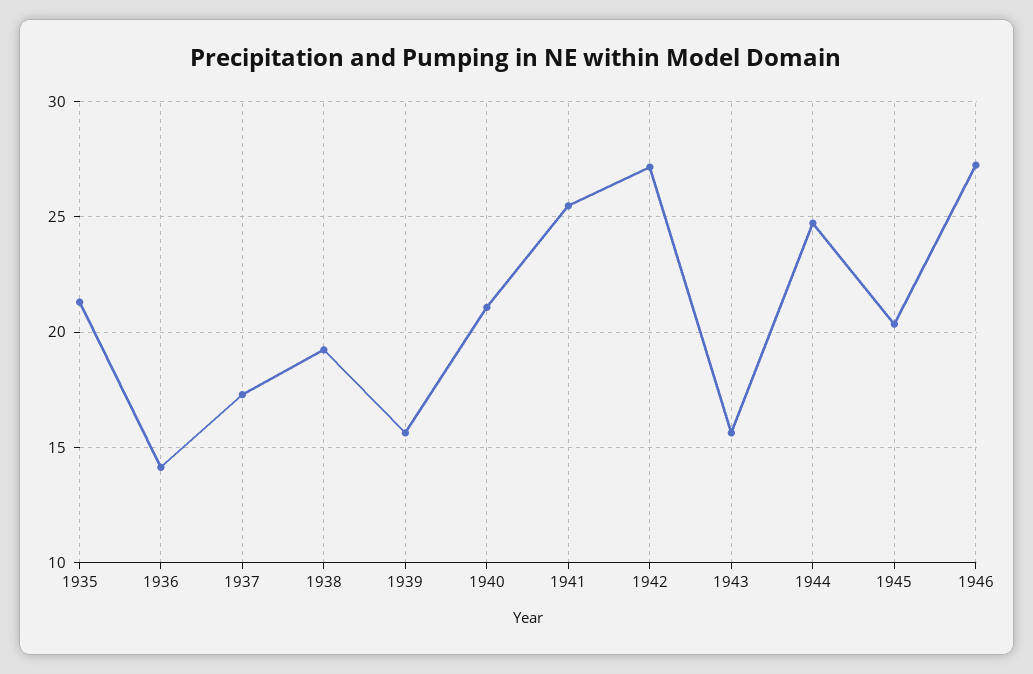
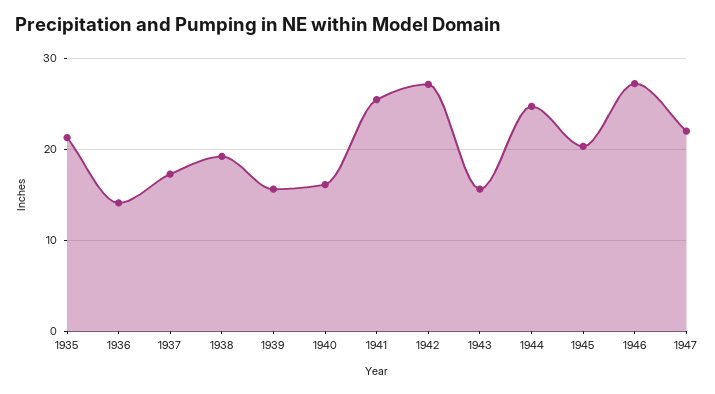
1940: 21 -> 16
1947: none -> 22

